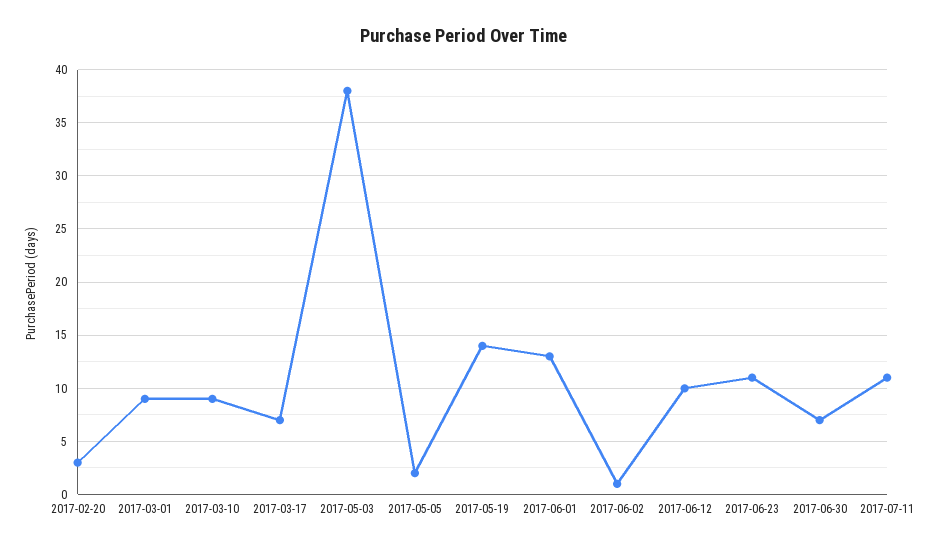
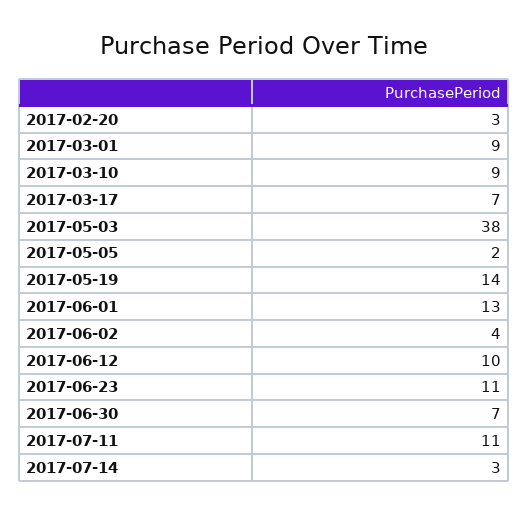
2017-06-02: 1 -> 4
2017-07-14: none -> 3

